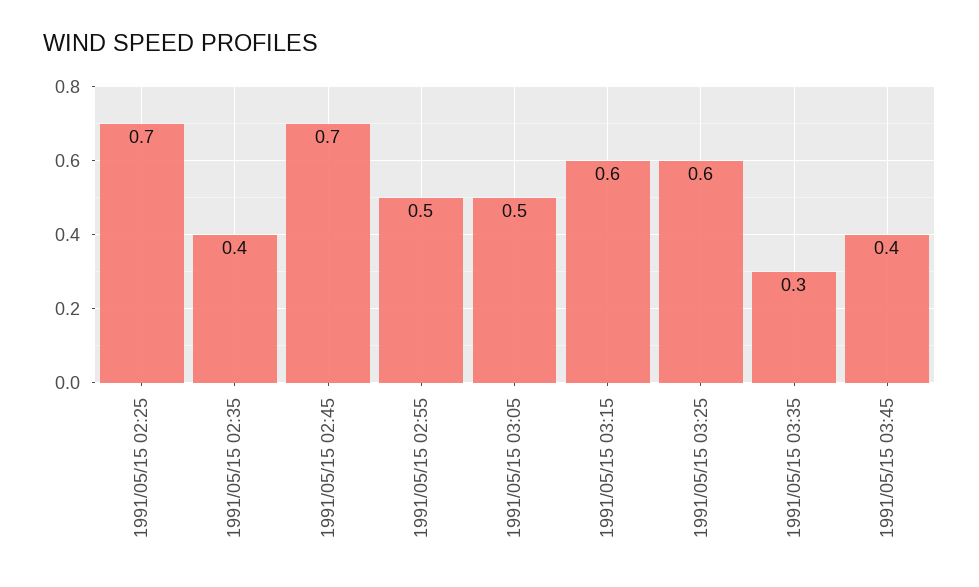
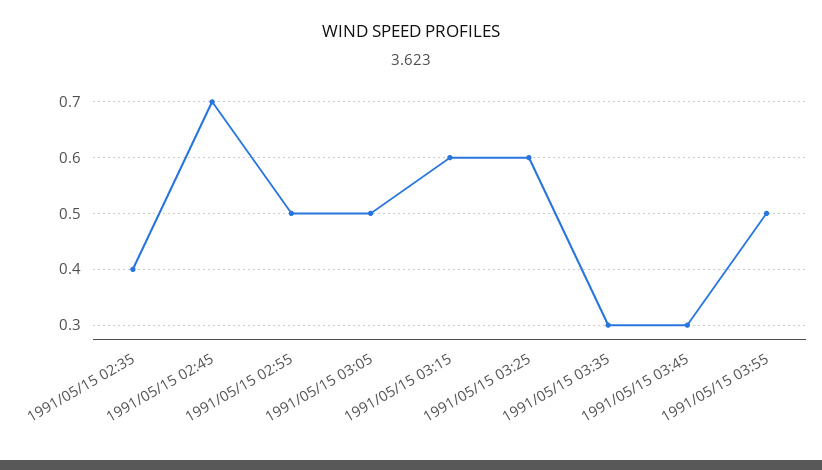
1991/05/15 02:25: 0.7 -> none
1991/05/15 03:45: 0.4 -> 0.3
1991/05/15 03:55: none -> 0.5

